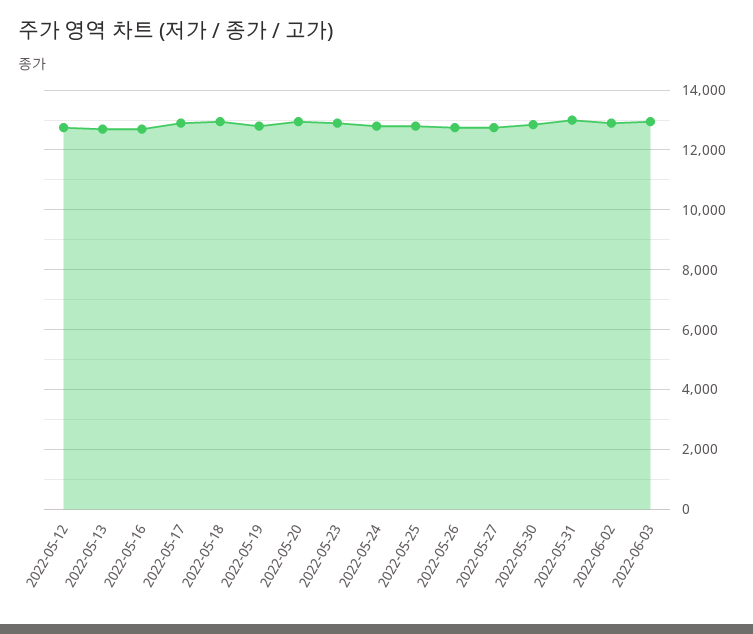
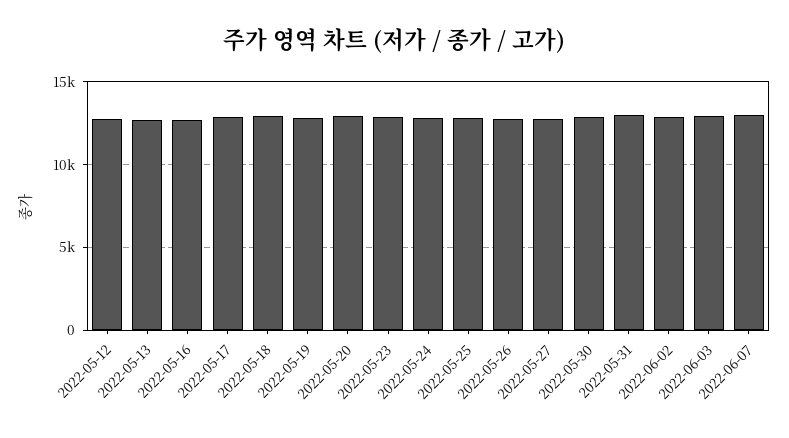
2022-06-07: none -> 13000

